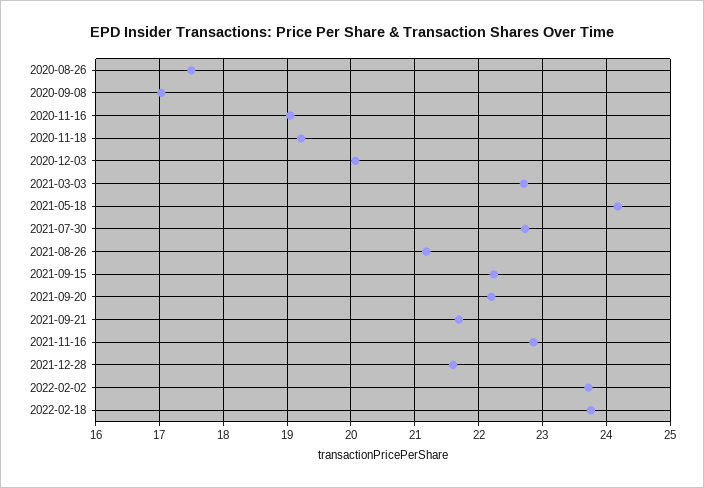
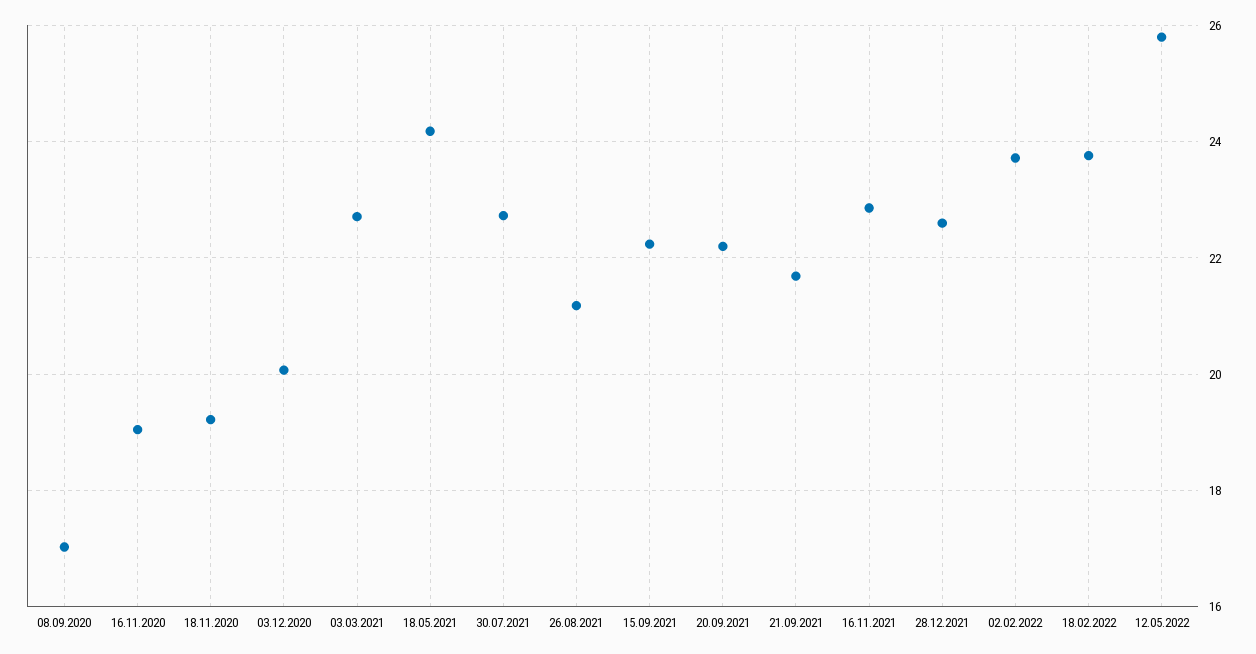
2020-08-26: 17.5 -> none
2021-12-28: 21.6 -> 22.6
12.05.2022: none -> 25.8

